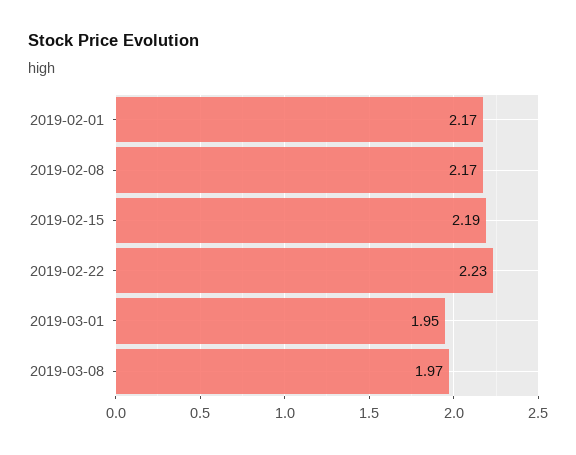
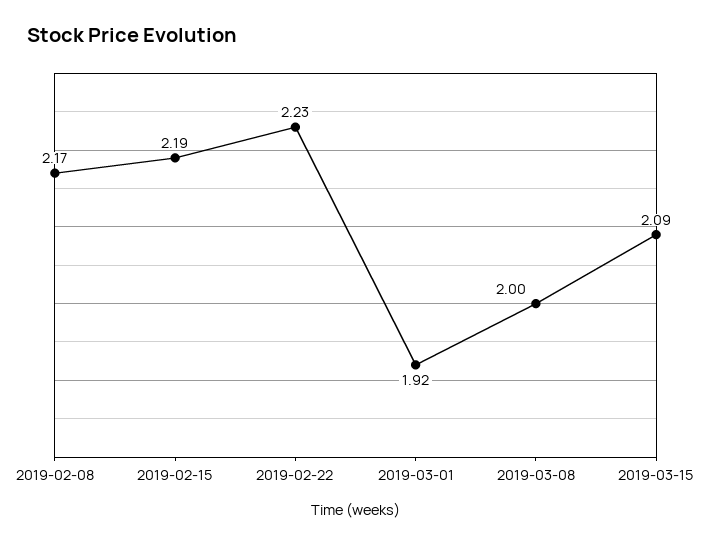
2019-02-01: 2.17 -> none
2019-03-01: 1.95 -> 1.92
2019-03-08: 1.97 -> 2
2019-03-15: none -> 2.09

